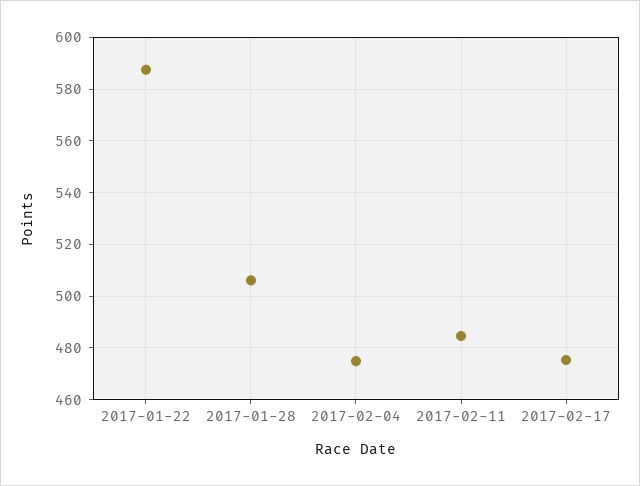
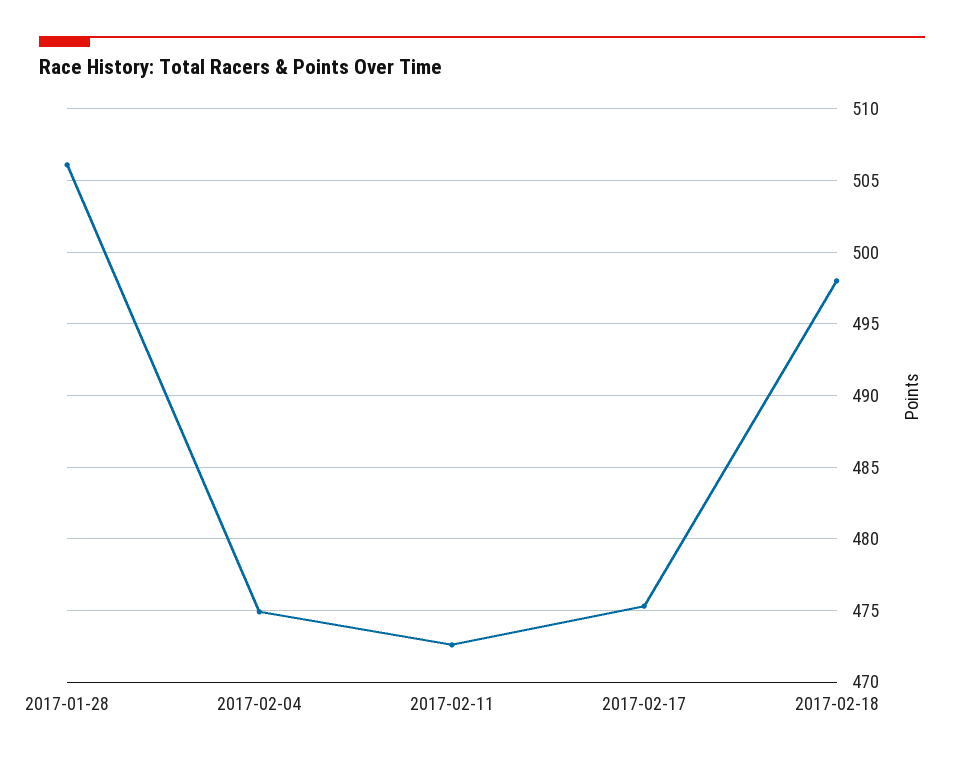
2017-01-22: 587.5 -> none
2017-02-11: 485 -> 472.5
2017-02-18: none -> 498

